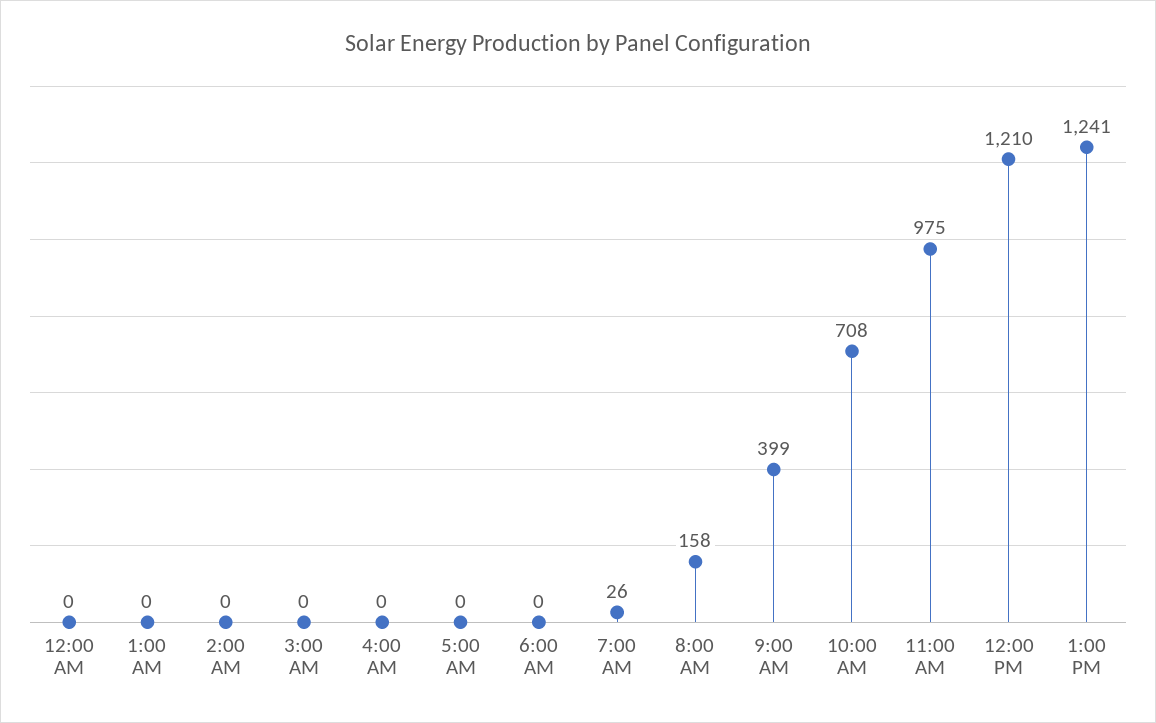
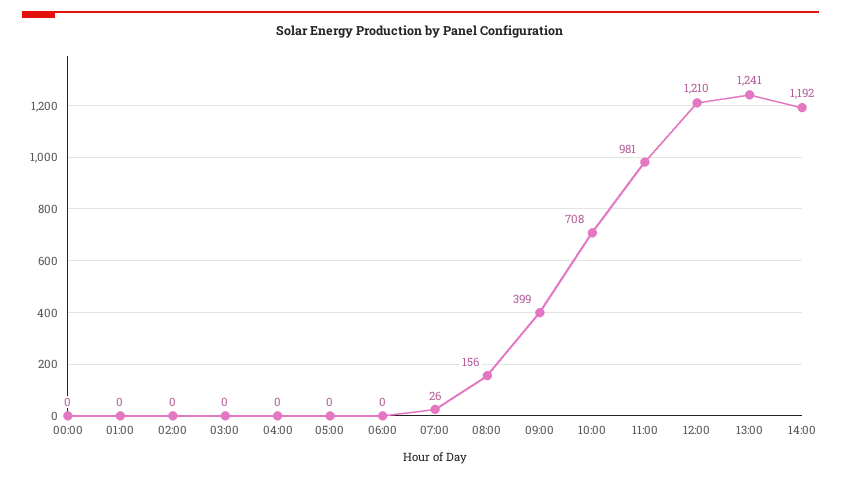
8:00 AM: 158 -> 156
11:00 AM: 975 -> 981
14:00: none -> 1192

